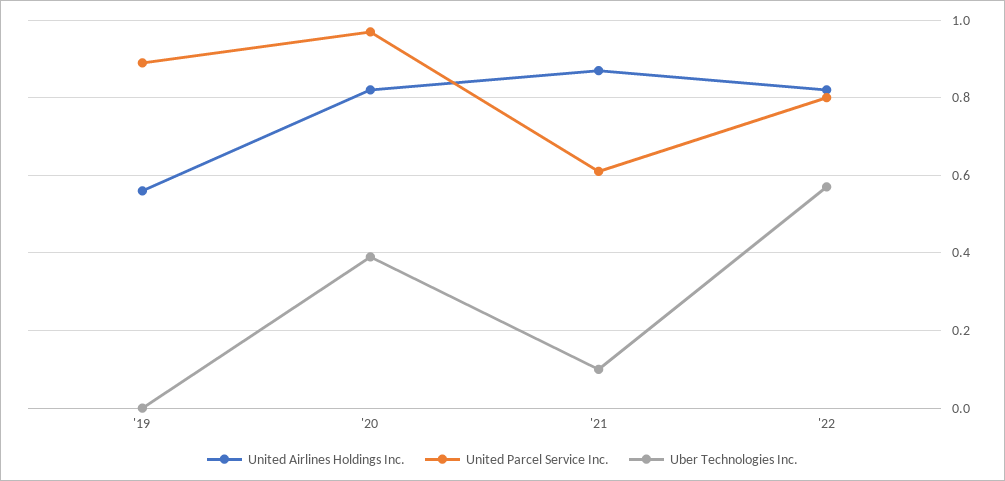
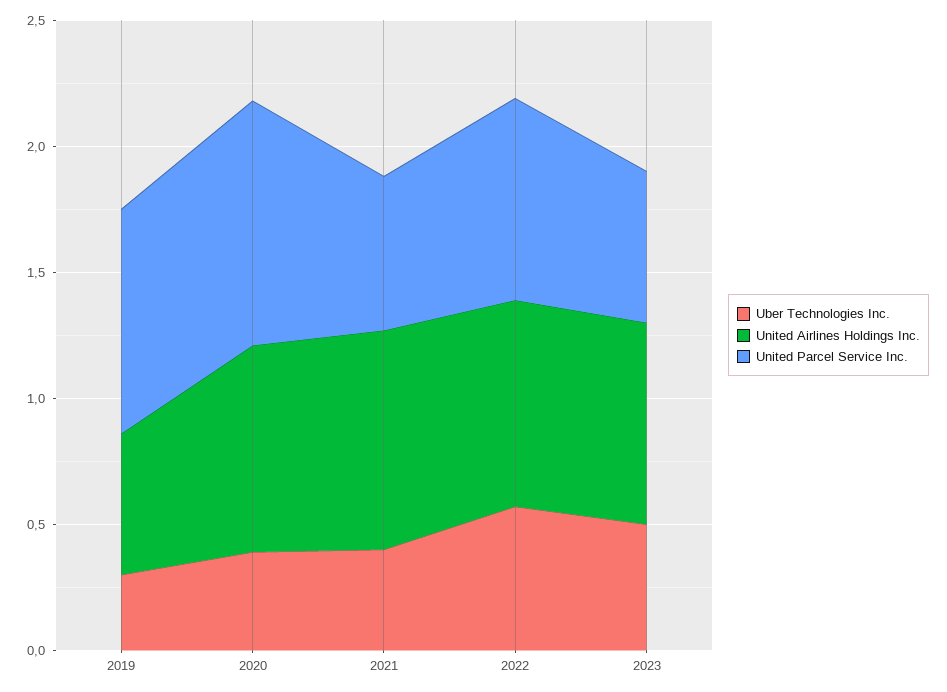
Uber Technologies Inc., '19: 0 -> 0.3
Uber Technologies Inc., '21: 0.1 -> 0.4
Uber Technologies Inc., 2023: none -> 0.5
United Airlines Holdings Inc., 2023: none -> 0.8
United Parcel Service Inc., 2023: none -> 0.6

